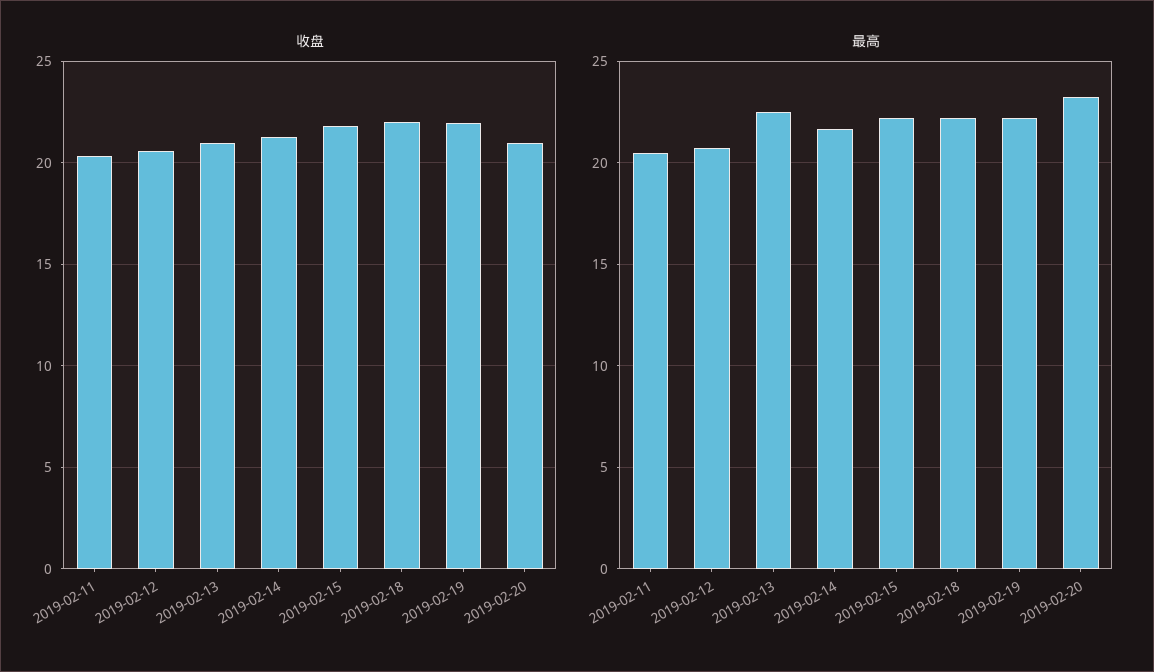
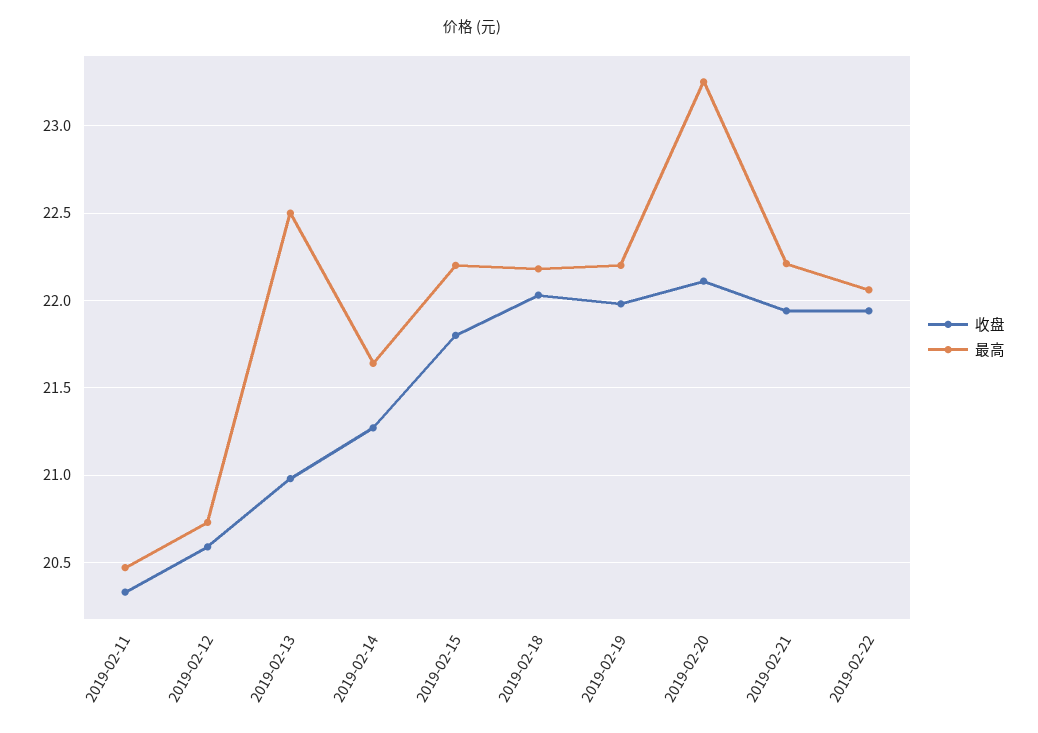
收盘, 2019-02-20: 21 -> 22.1
收盘, 2019-02-21: none -> 21.95
最高, 2019-02-21: none -> 22.2
收盘, 2019-02-22: none -> 21.95
最高, 2019-02-22: none -> 22.05

